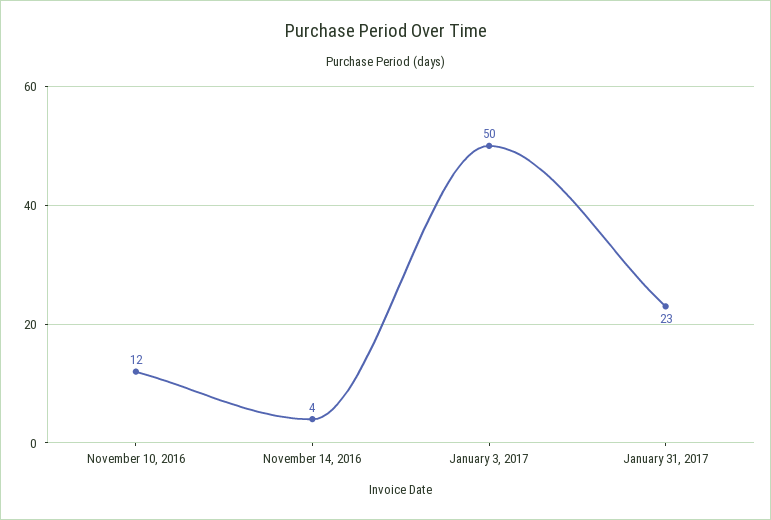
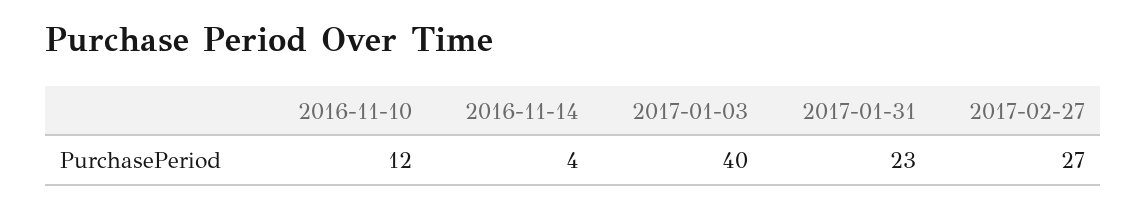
January 3, 2017: 50 -> 40
2017-02-27: none -> 27

